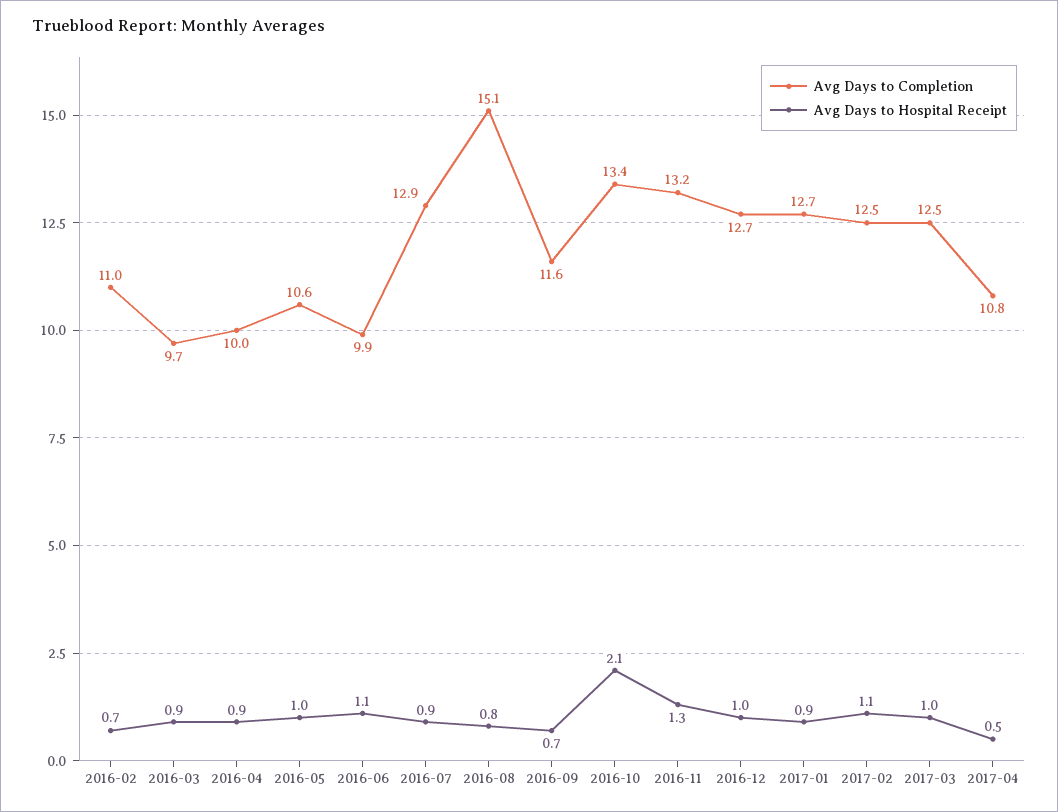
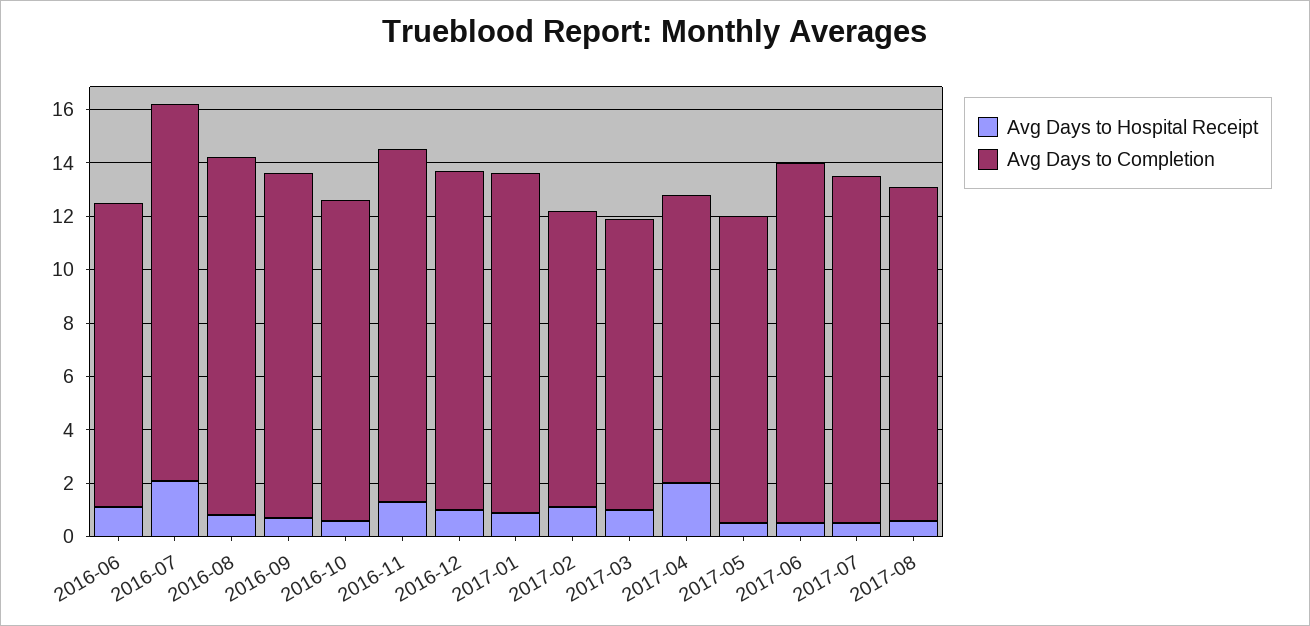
Avg Days to Completion, 2016-02: 11 -> none
Avg Days to Hospital Receipt, 2016-02: 0.7 -> none
Avg Days to Completion, 2016-03: 9.7 -> none
Avg Days to Hospital Receipt, 2016-03: 0.9 -> none
Avg Days to Completion, 2016-04: 10 -> none
Avg Days to Hospital Receipt, 2016-04: 0.9 -> none
Avg Days to Completion, 2016-05: 10.6 -> none
Avg Days to Hospital Receipt, 2016-05: 1 -> none
Avg Days to Completion, 2016-06: 9.9 -> 11.5
Avg Days to Completion, 2016-07: 12.9 -> 14
Avg Days to Hospital Receipt, 2016-07: 0.9 -> 2
Avg Days to Completion, 2016-08: 15.1 -> 13.5
Avg Days to Completion, 2016-09: 11.6 -> 13
Avg Days to Completion, 2016-10: 13.4 -> 12
Avg Days to Hospital Receipt, 2016-10: 2.1 -> 0.5
Avg Days to Completion, 2017-02: 12.5 -> 11
Avg Days to Completion, 2017-03: 12.5 -> 11
Avg Days to Hospital Receipt, 2017-04: 0.5 -> 2
Avg Days to Hospital Receipt, 2017-05: none -> 0.5
Avg Days to Completion, 2017-05: none -> 11.5
Avg Days to Hospital Receipt, 2017-06: none -> 0.5
Avg Days to Completion, 2017-06: none -> 13.5
Avg Days to Hospital Receipt, 2017-07: none -> 0.5
Avg Days to Completion, 2017-07: none -> 13
Avg Days to Hospital Receipt, 2017-08: none -> 0.5
Avg Days to Completion, 2017-08: none -> 12.5

